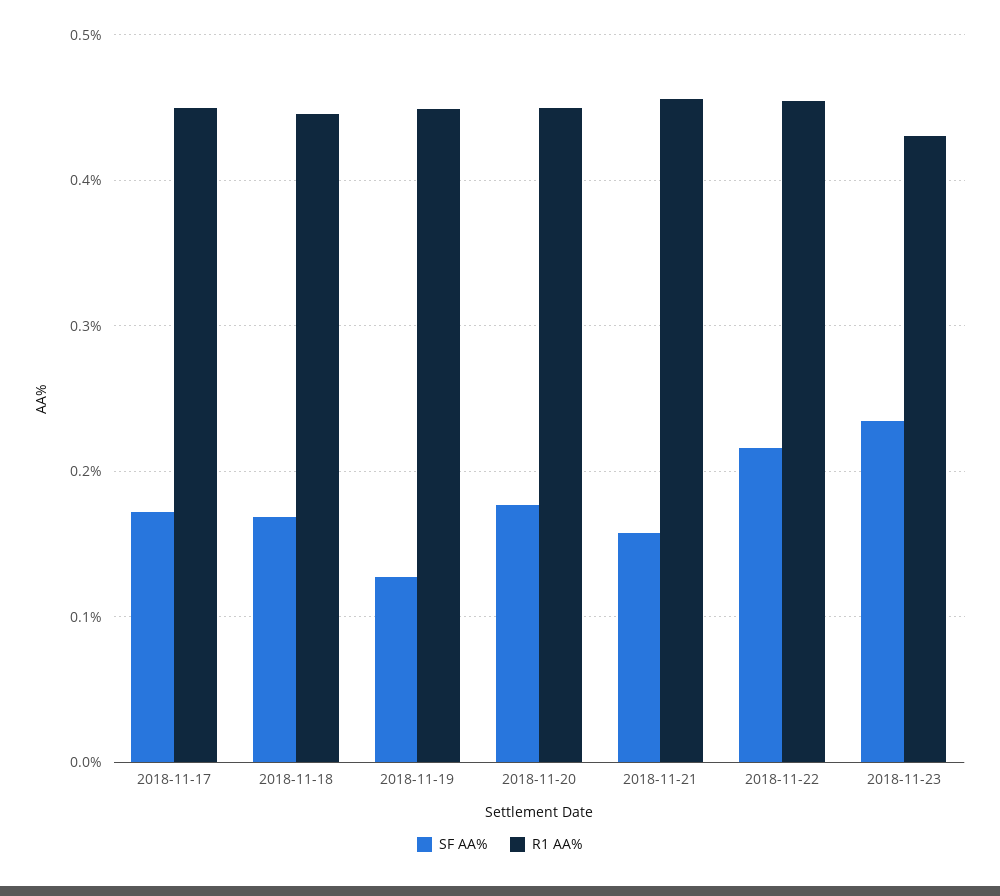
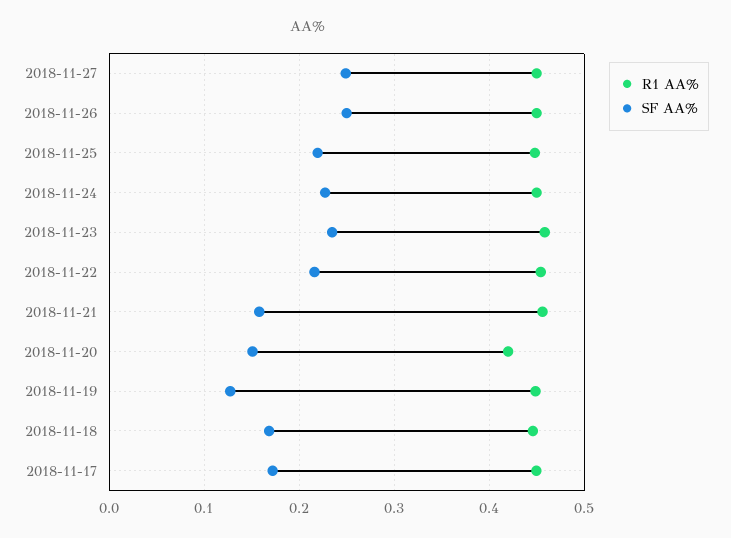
SF AA%, 2018-11-20: 0.18 -> 0.15
R1 AA%, 2018-11-20: 0.45 -> 0.42
R1 AA%, 2018-11-23: 0.43 -> 0.46
R1 AA%, 2018-11-27: none -> 0.45
SF AA%, 2018-11-27: none -> 0.25
R1 AA%, 2018-11-26: none -> 0.45
SF AA%, 2018-11-26: none -> 0.25
R1 AA%, 2018-11-25: none -> 0.45
SF AA%, 2018-11-25: none -> 0.22
R1 AA%, 2018-11-24: none -> 0.45
SF AA%, 2018-11-24: none -> 0.23

